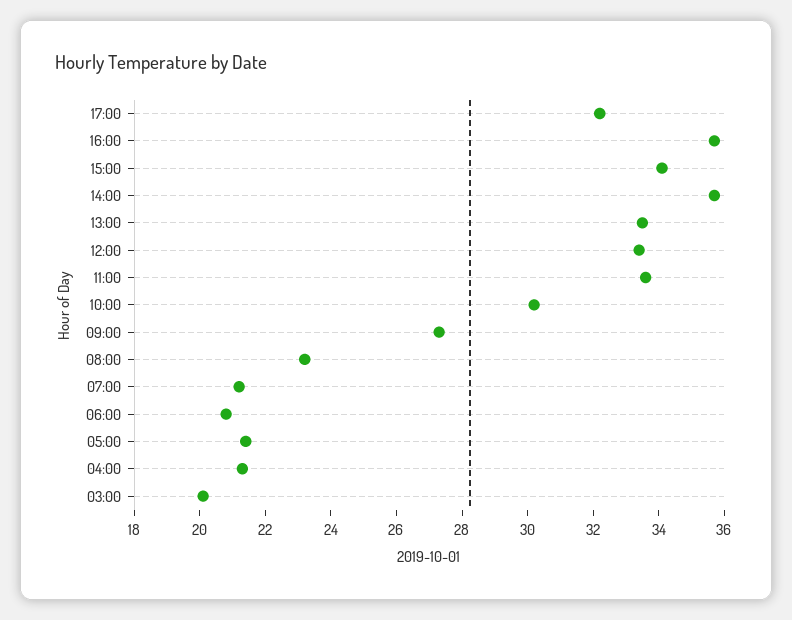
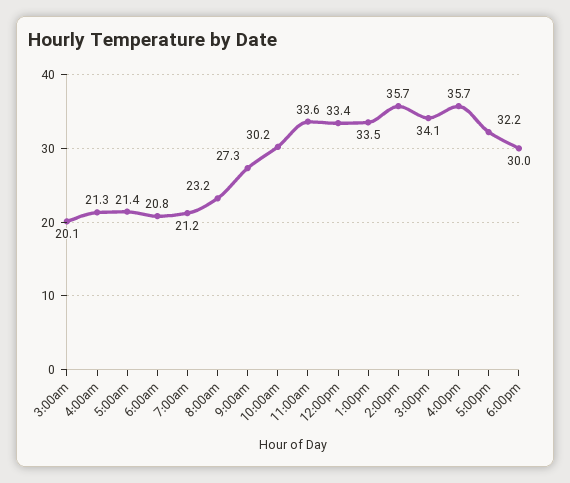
6:00pm: none -> 30

